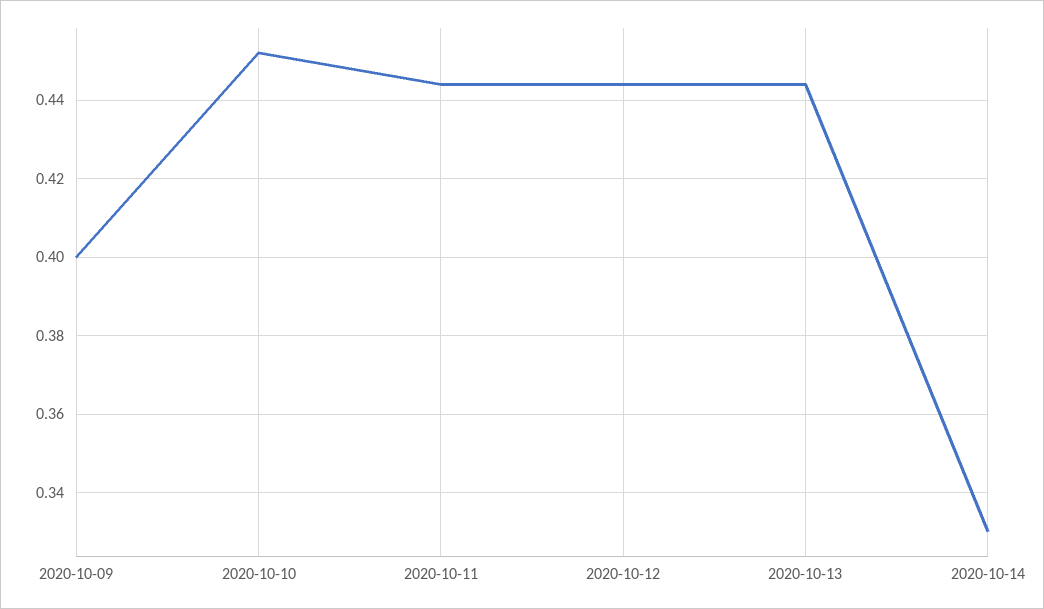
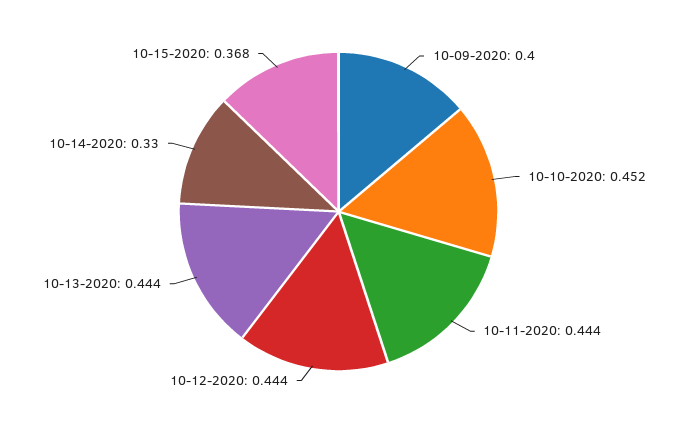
10-15-2020: none -> 0.368

